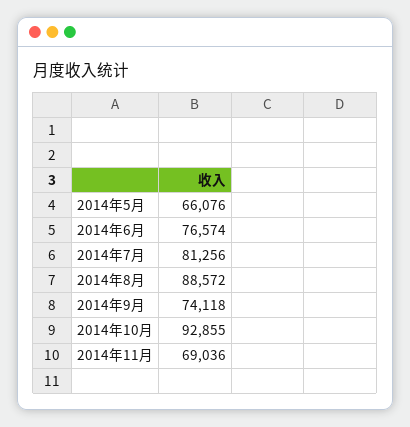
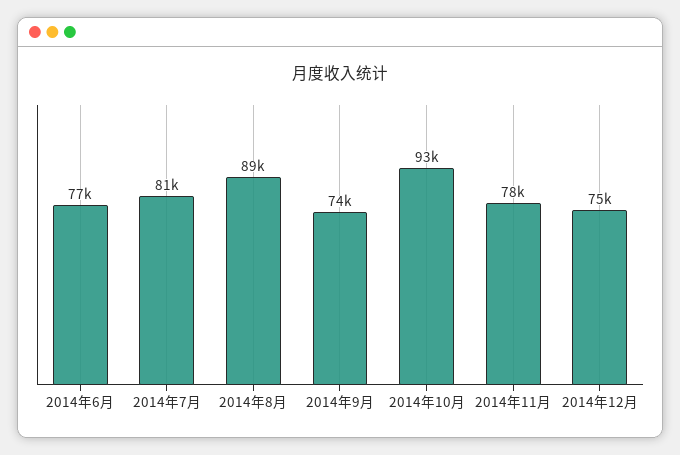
2014年5月: 66076 -> none
2014年11月: 69036 -> 78000
2014年12月: none -> 75000

